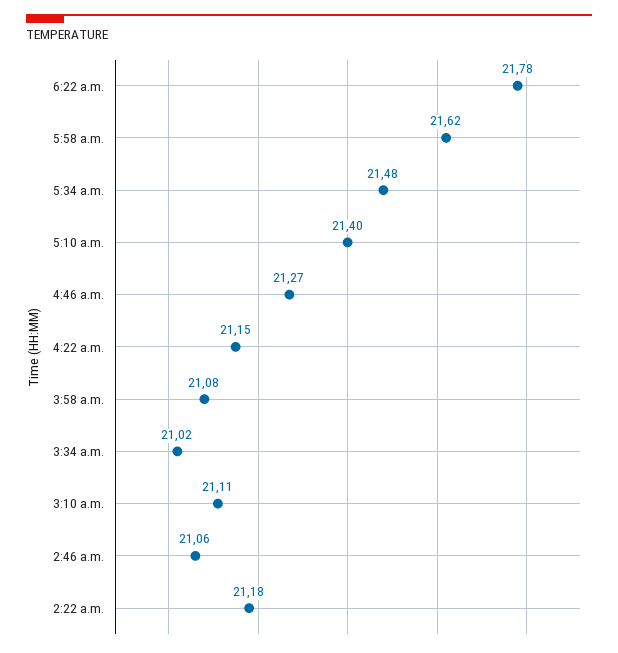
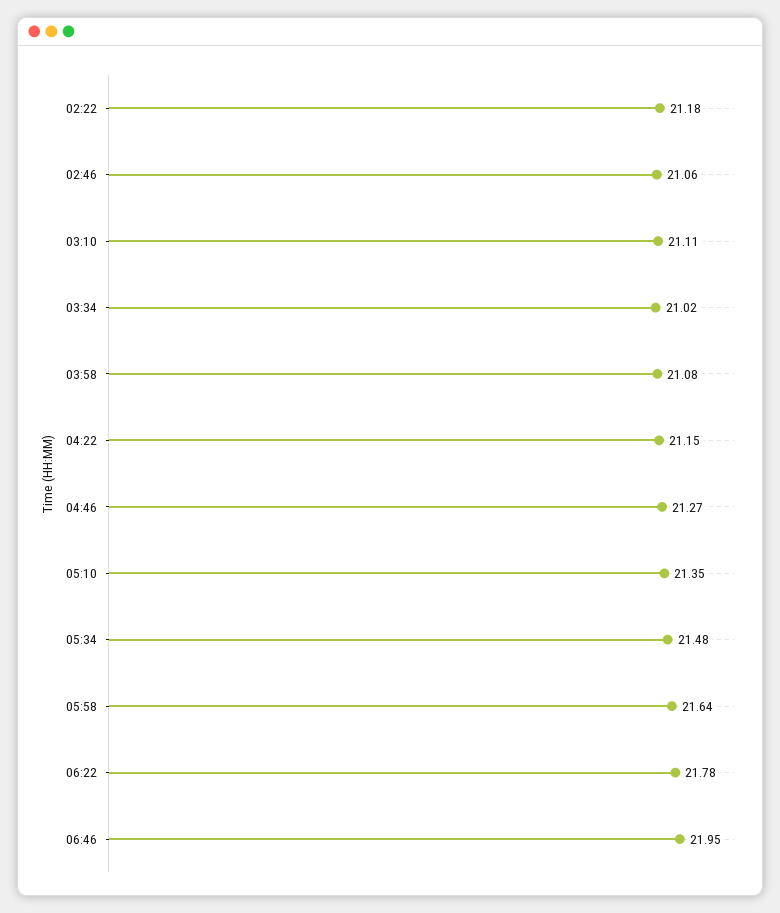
5:58 a.m.: 21.62 -> 21.64
5:10 a.m.: 21.4 -> 21.35
06:46: none -> 21.95

